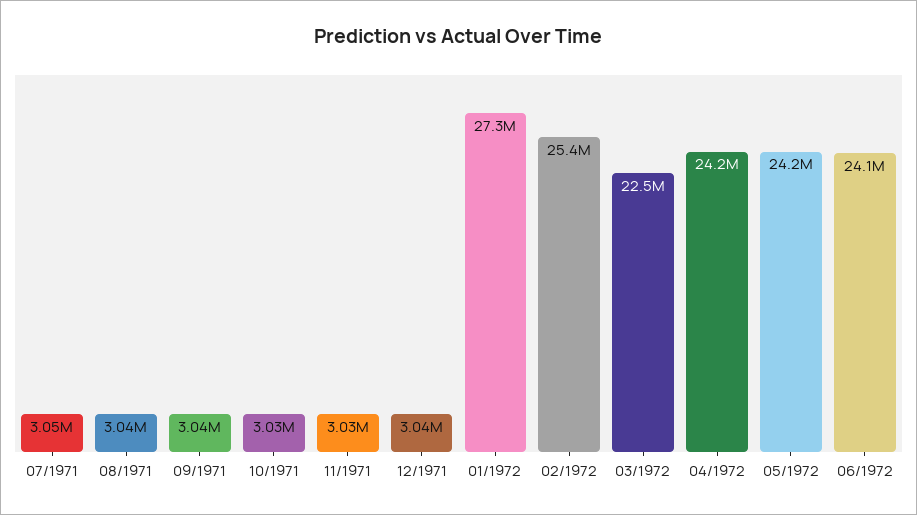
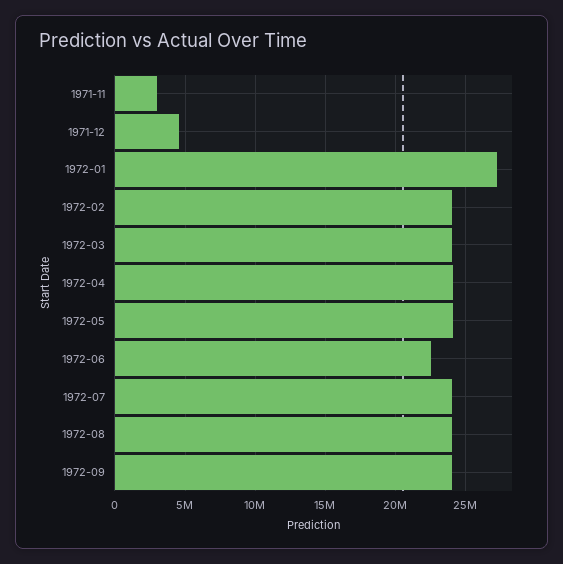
07/1971: 3050000 -> none
08/1971: 3040000 -> none
09/1971: 3040000 -> none
10/1971: 3030000 -> none
12/1971: 3040000 -> 4500000
02/1972: 25400000 -> 24000000
03/1972: 22500000 -> 24000000
06/1972: 24100000 -> 22500000
1972-07: none -> 24000000
1972-08: none -> 24000000
1972-09: none -> 24000000

